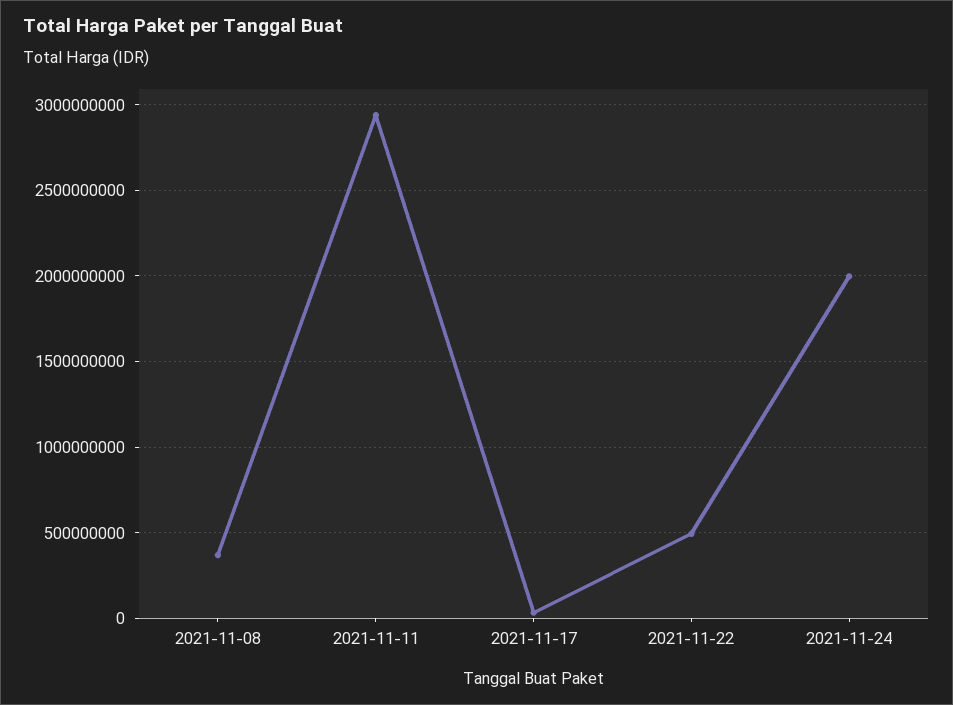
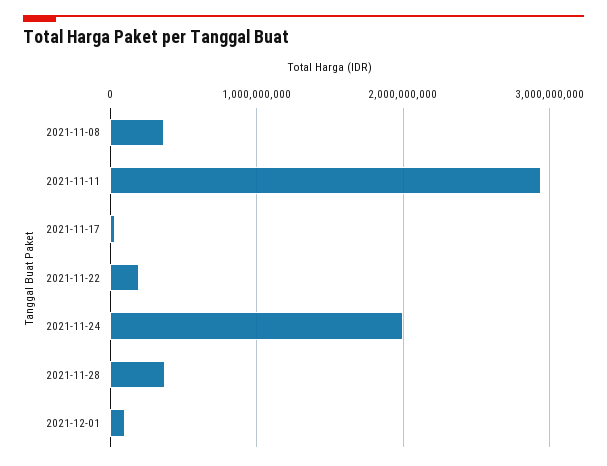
2021-11-22: 500000000 -> 200000000
2021-11-28: none -> 400000000
2021-12-01: none -> 100000000

